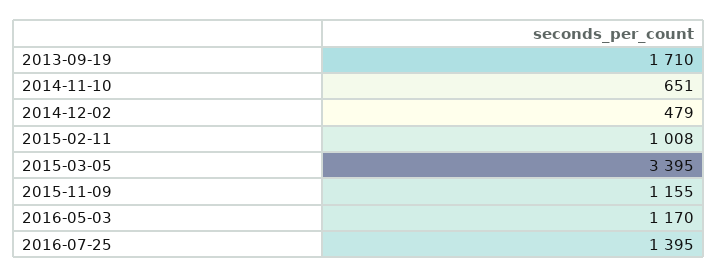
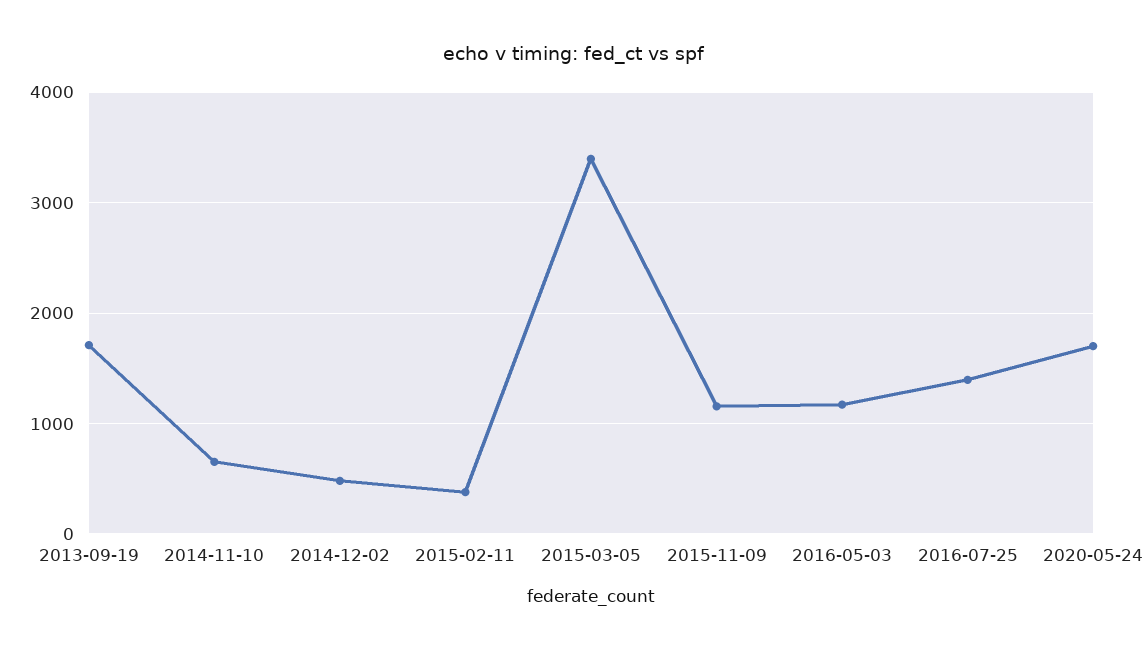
2015-02-11: 1008 -> 400
2020-05-24: none -> 1700

